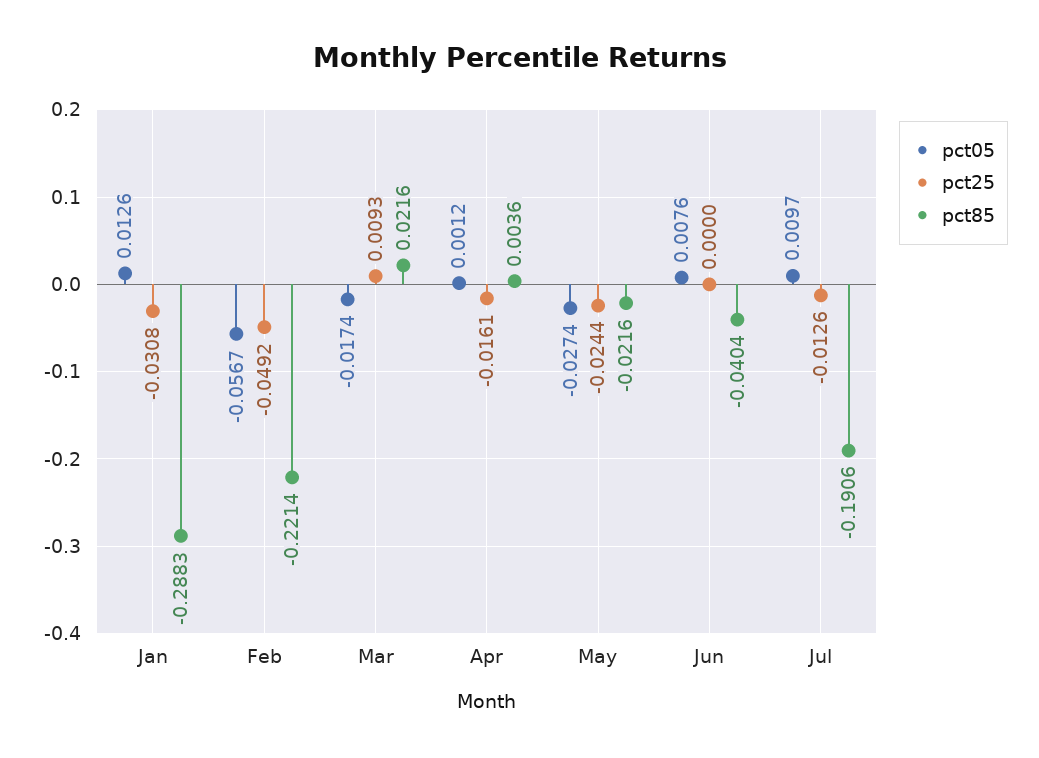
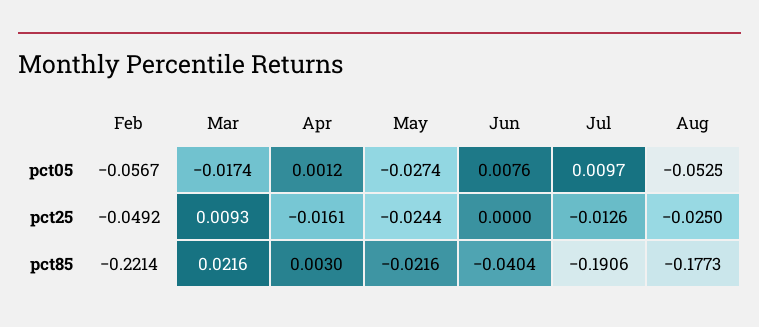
pct05, Jan: 0.0126 -> none
pct25, Jan: -0.0308 -> none
pct85, Jan: -0.2883 -> none
pct85, Apr: 0.0036 -> 0.003
pct05, Aug: none -> -0.0525
pct25, Aug: none -> -0.025
pct85, Aug: none -> -0.1773

